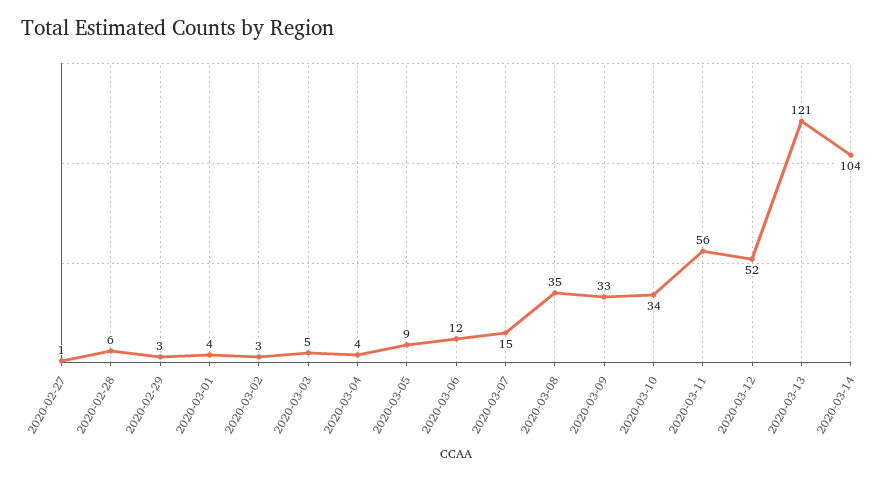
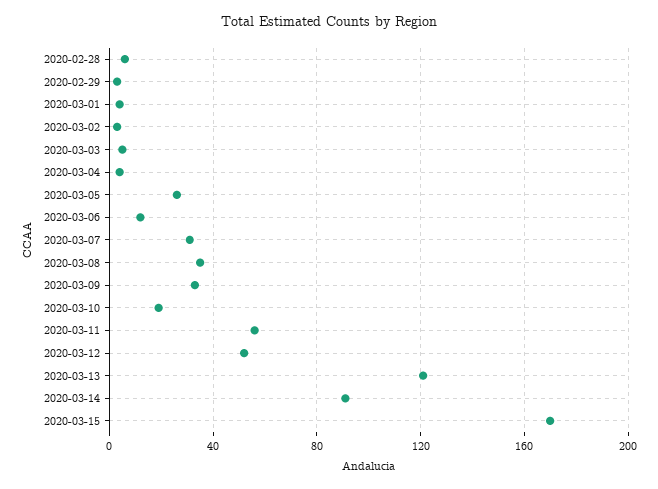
2020-02-27: 1 -> none
2020-03-05: 9 -> 25
2020-03-07: 15 -> 30
2020-03-10: 34 -> 20
2020-03-14: 104 -> 90
2020-03-15: none -> 170

